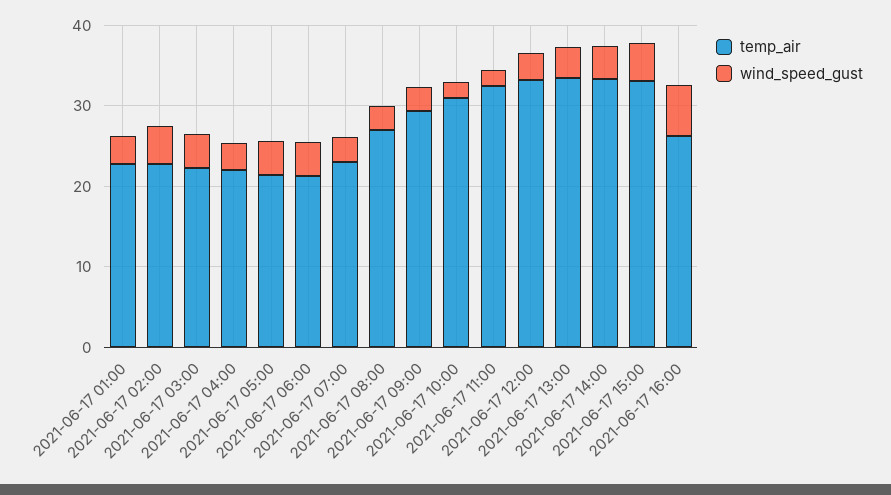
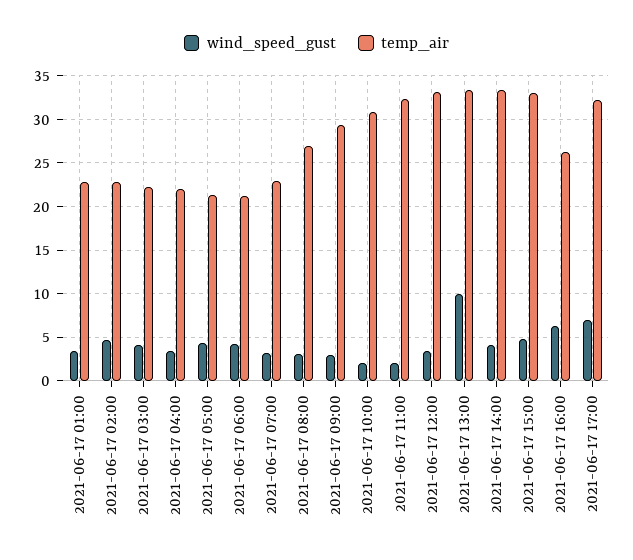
wind_speed_gust, 2021-06-17 13:00: 4 -> 10
wind_speed_gust, 2021-06-17 17:00: none -> 7
temp_air, 2021-06-17 17:00: none -> 32

